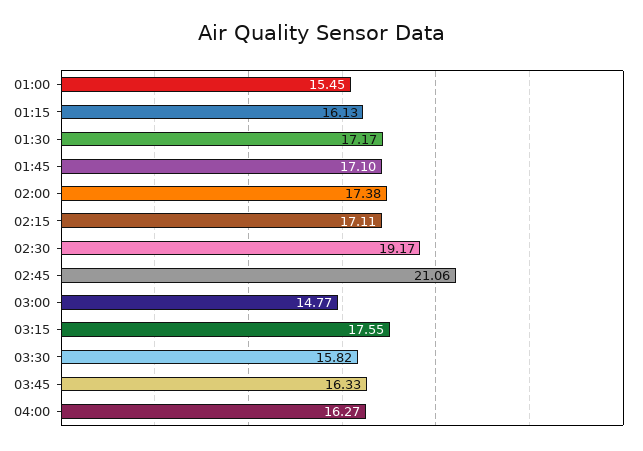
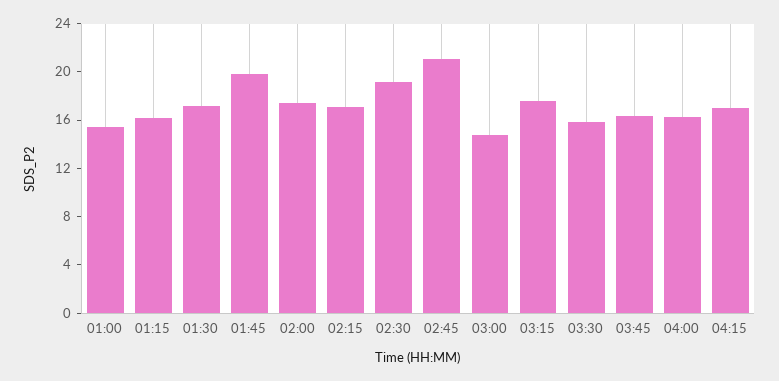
01:45: 17.1 -> 20
04:15: none -> 17

